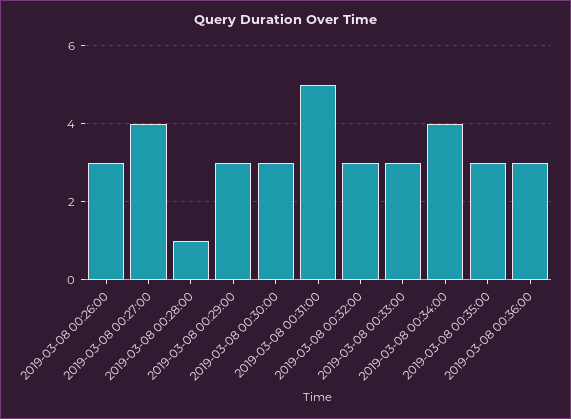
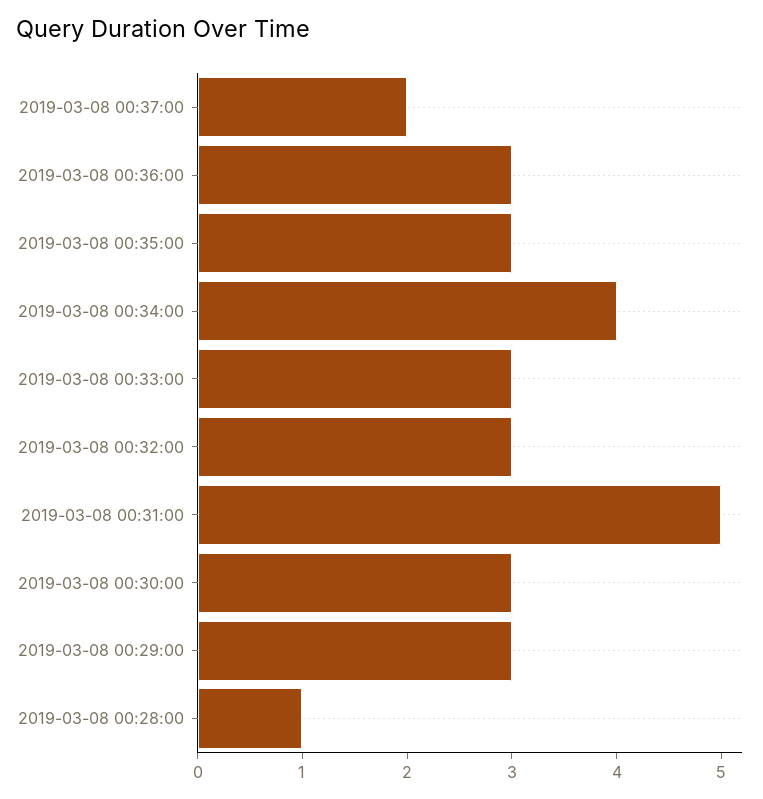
2019-03-08 00:26:00: 3 -> none
2019-03-08 00:27:00: 4 -> none
2019-03-08 00:37:00: none -> 2

